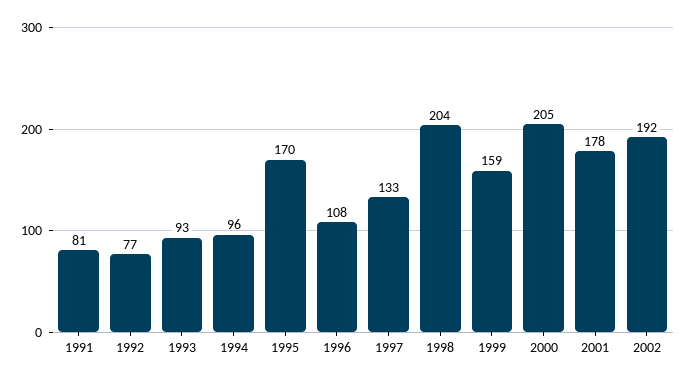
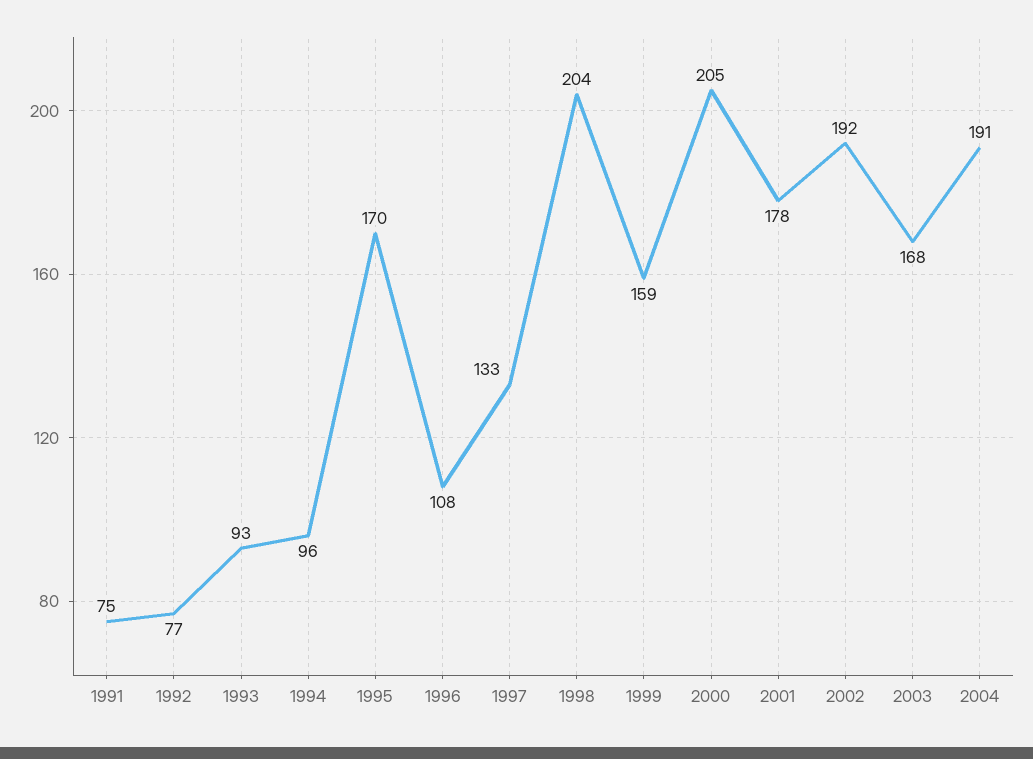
1991: 81 -> 75
2003: none -> 168
2004: none -> 191

